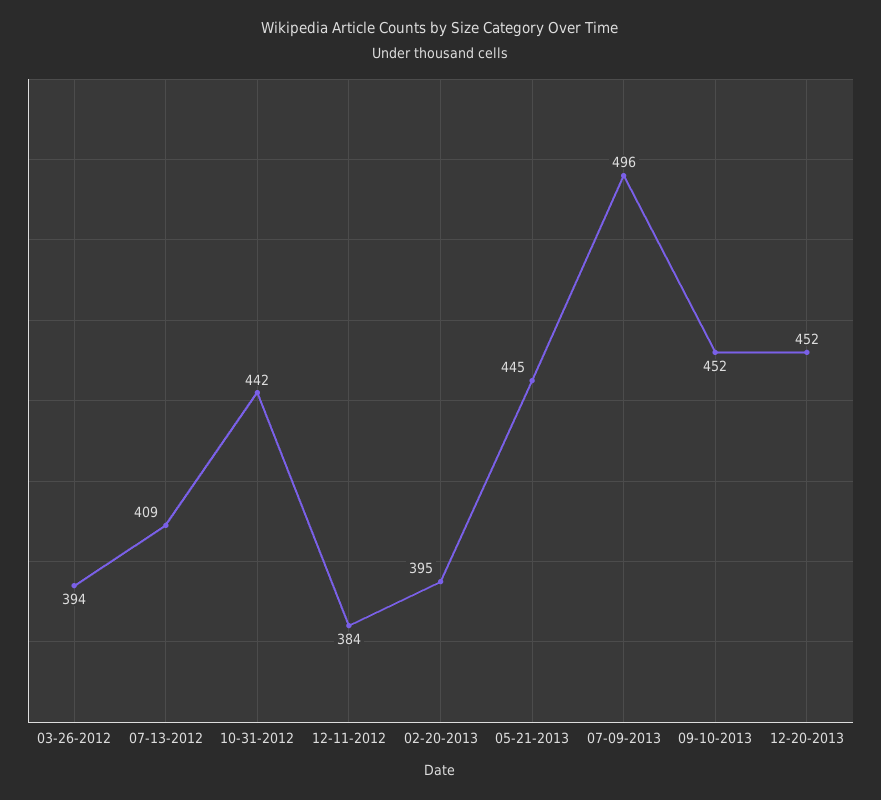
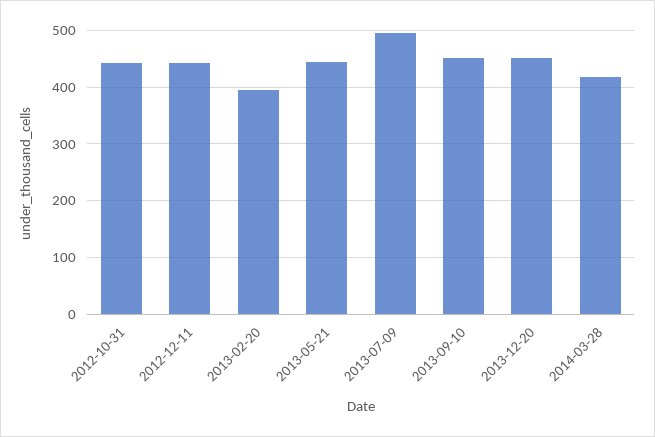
03-26-2012: 394 -> none
07-13-2012: 409 -> none
12-11-2012: 384 -> 440
2014-03-28: none -> 420

